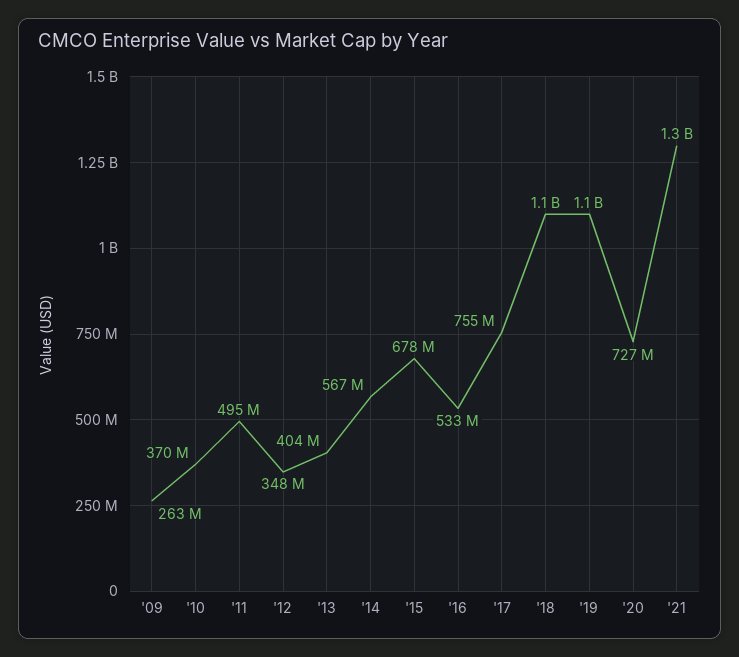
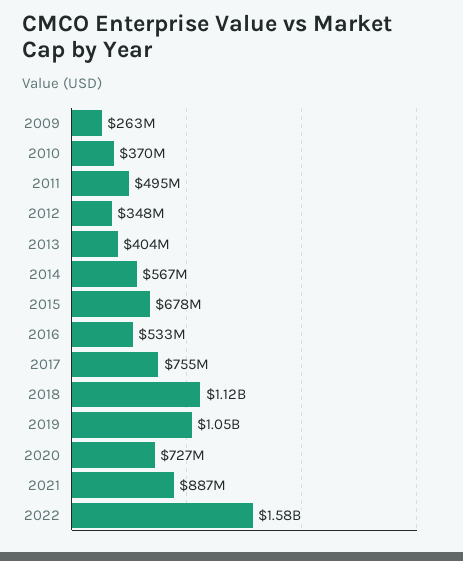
'21: 1300000000 -> 887000000
2022: none -> 1580000000

